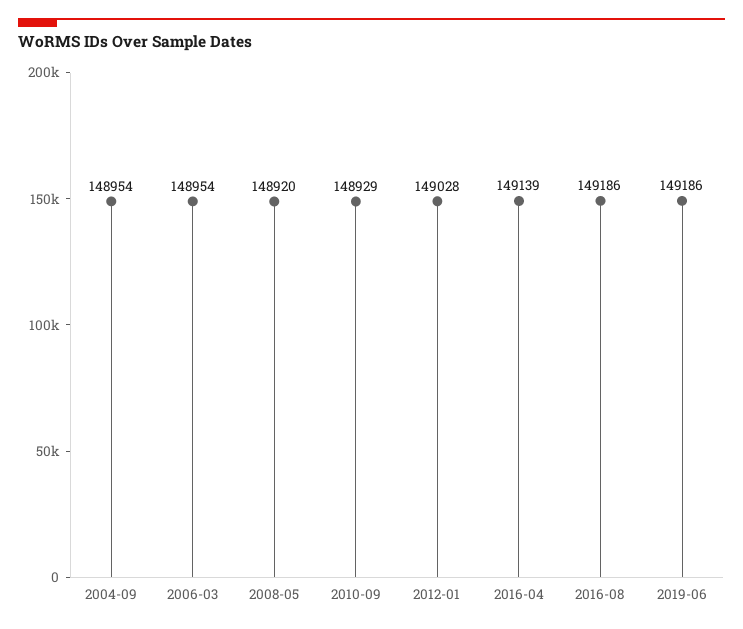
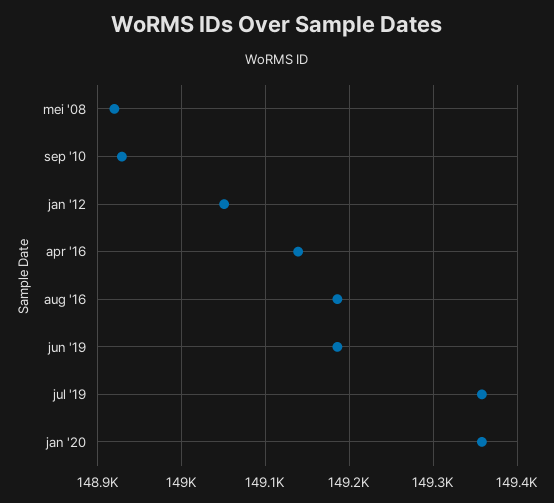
2004-09: 148954 -> none
2006-03: 148954 -> none
2012-01: 149028 -> 149050
jul '19: none -> 149360
jan '20: none -> 149360

